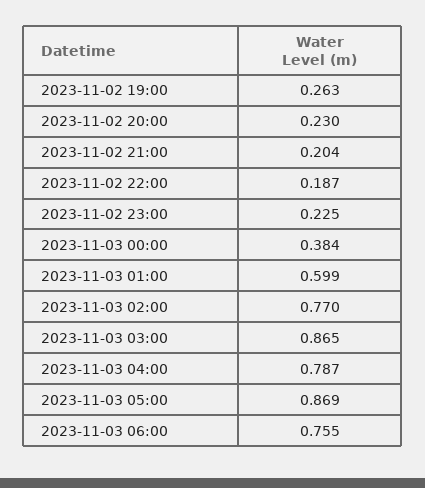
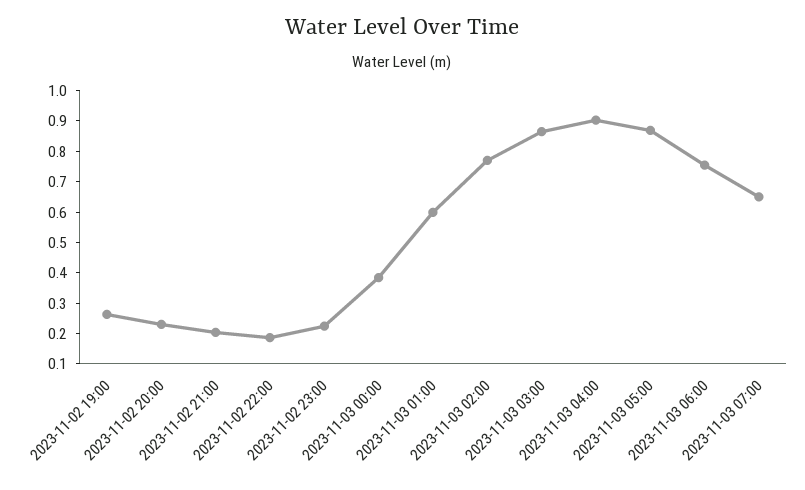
2023-11-03 04:00: 0.787 -> 0.9
2023-11-03 07:00: none -> 0.65

